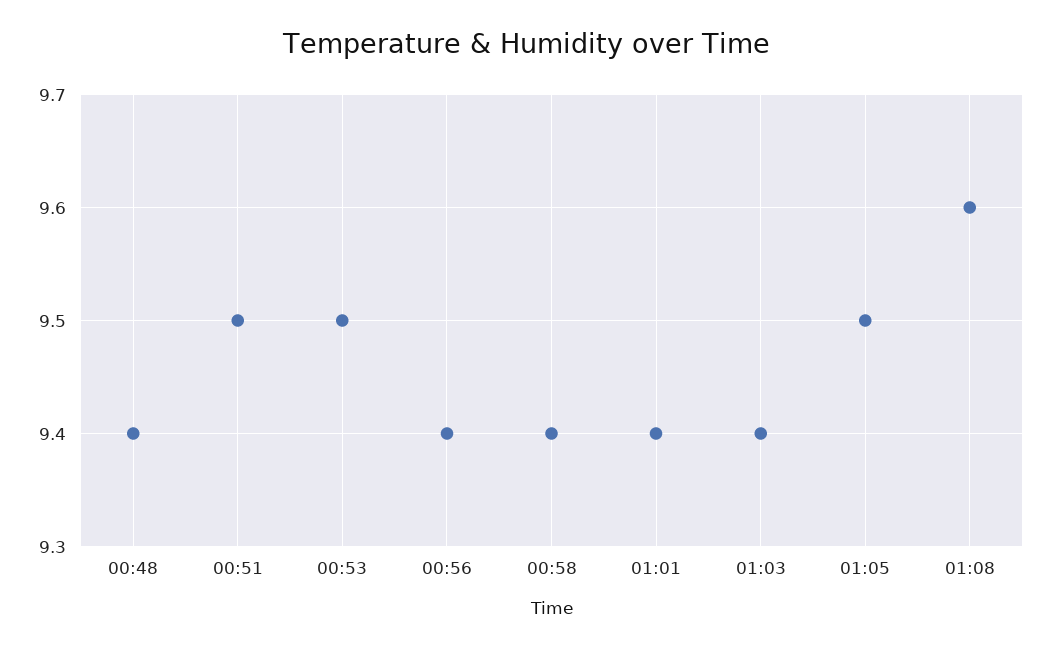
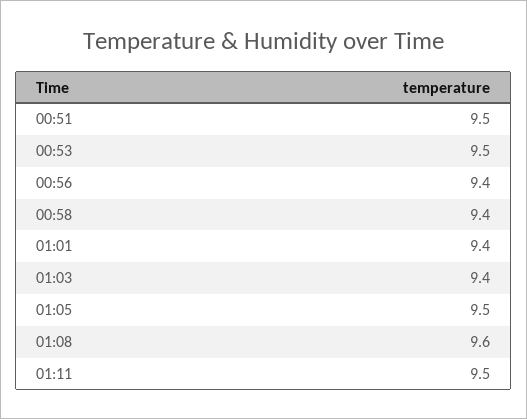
00:48: 9.4 -> none
01:11: none -> 9.5

